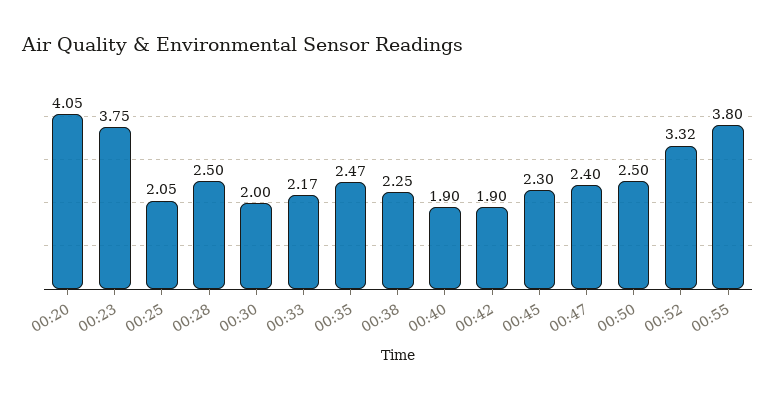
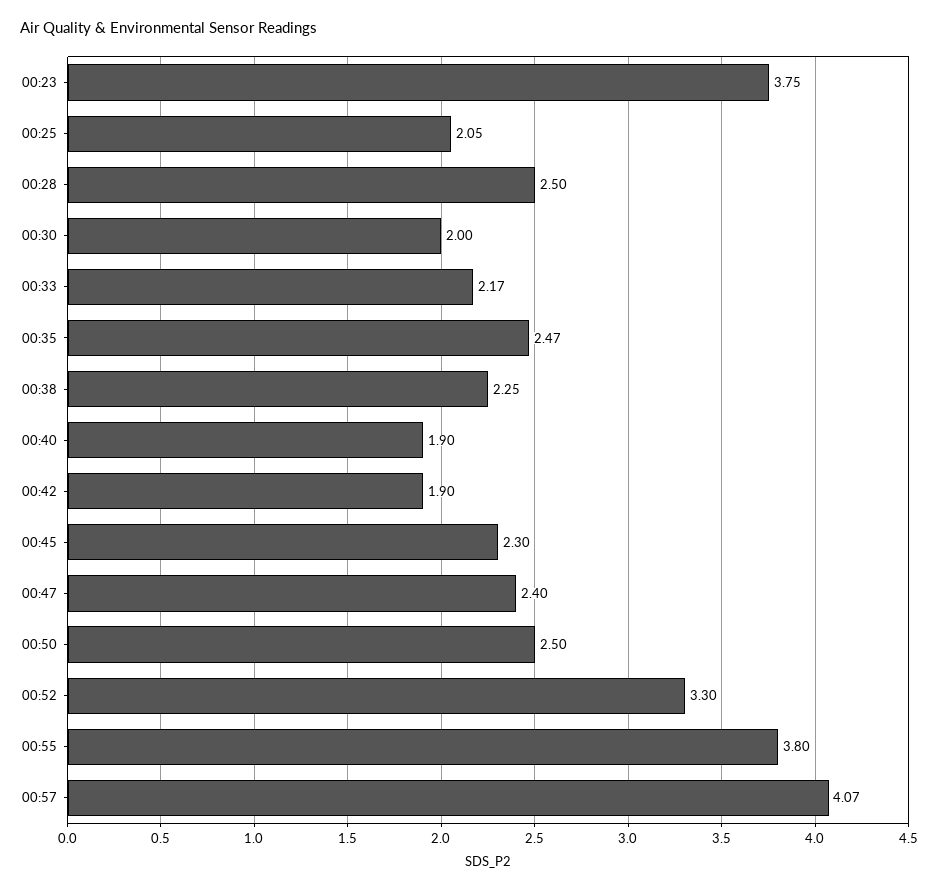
00:20: 4.05 -> none
00:52: 3.32 -> 3.3
00:57: none -> 4.07

